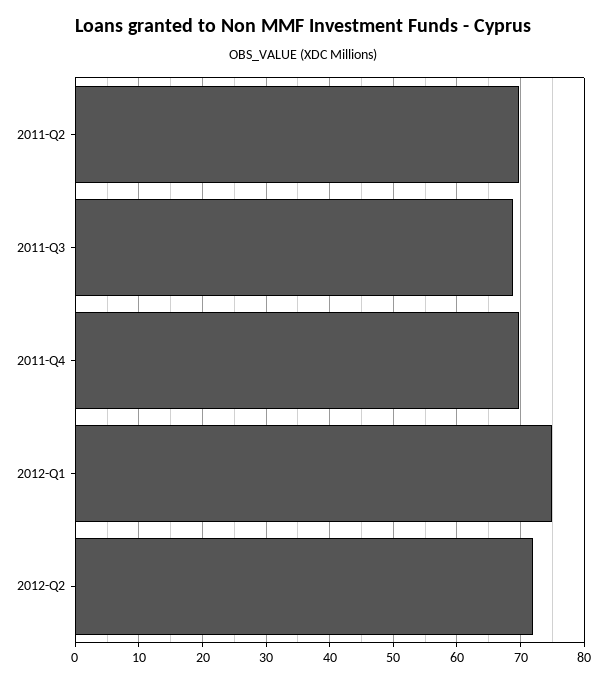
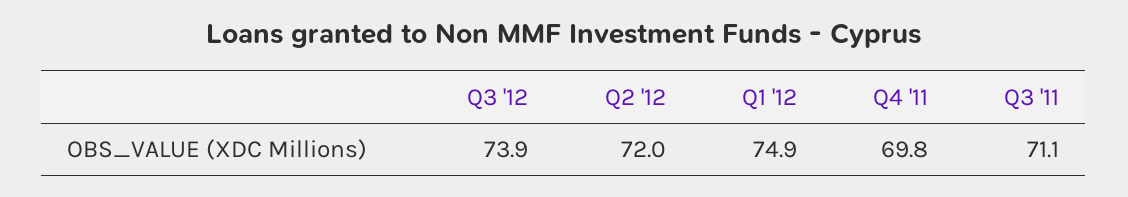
2011-Q2: 70 -> none
2011-Q3: 69 -> 71.1
Q3 '12: none -> 73.9

